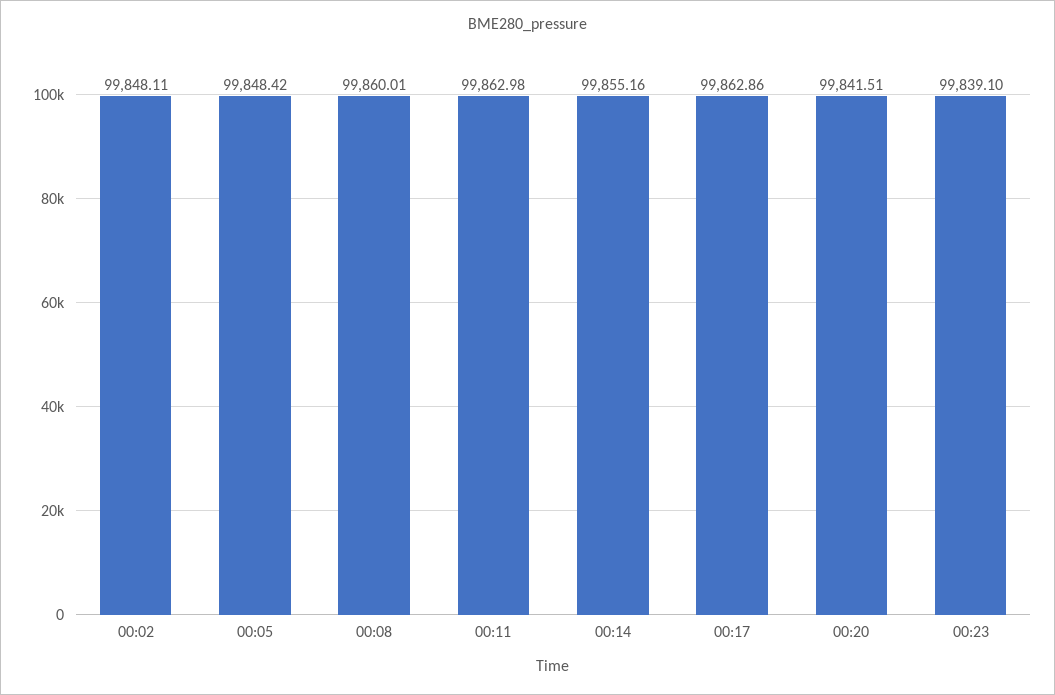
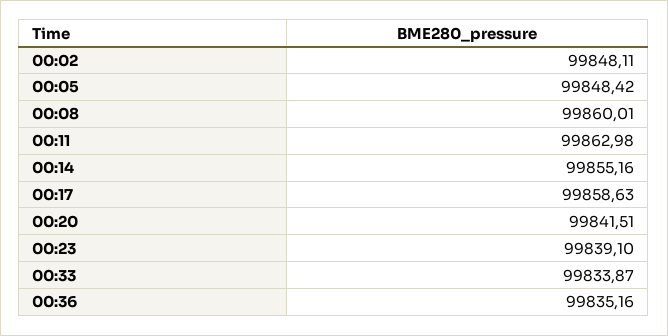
00:17: 99862.86 -> 99858.63
00:33: none -> 99833.87
00:36: none -> 99835.16

